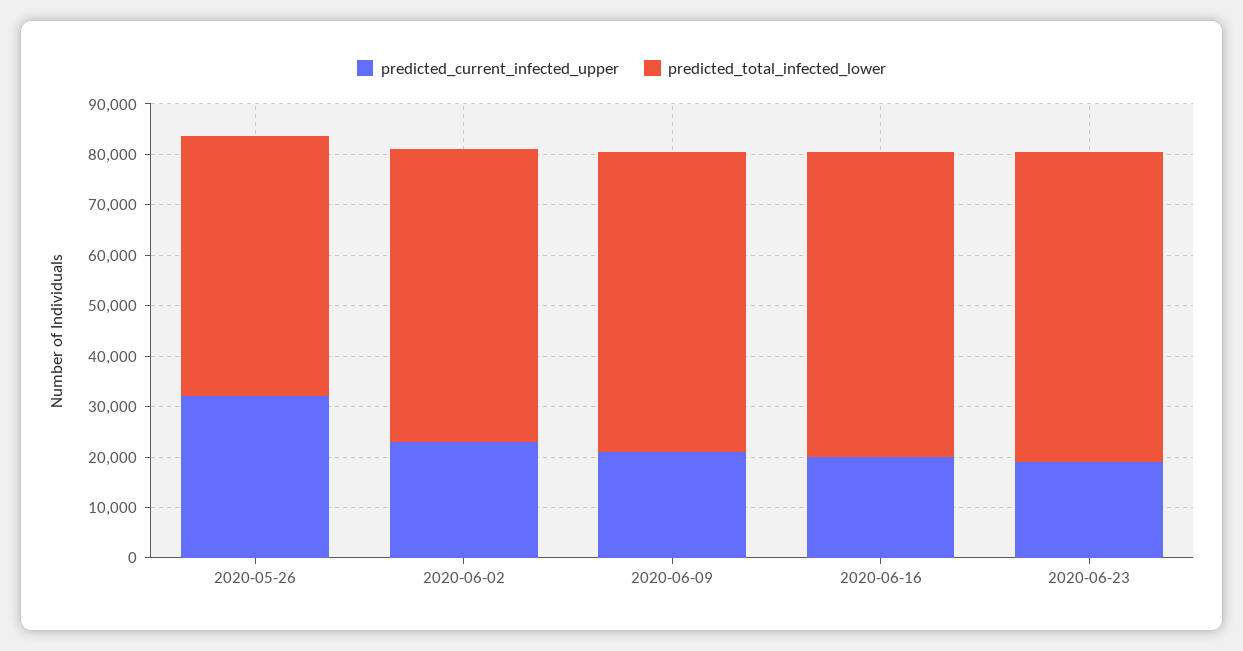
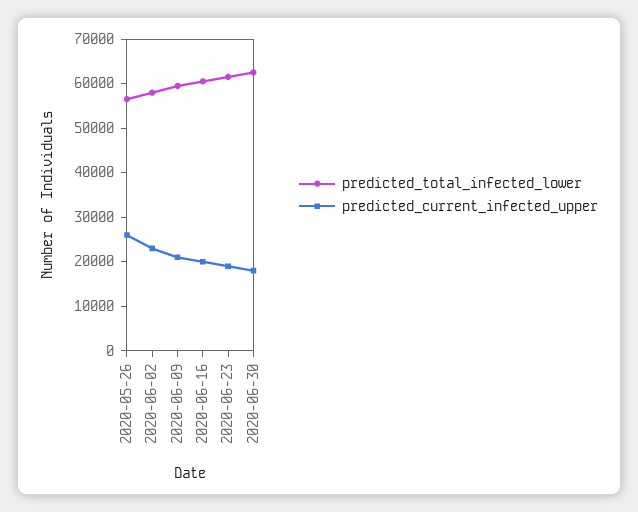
predicted_current_infected_upper, 2020-05-26: 32000 -> 26000
predicted_total_infected_lower, 2020-05-26: 52000 -> 56000
predicted_total_infected_lower, 2020-06-30: none -> 62000
predicted_current_infected_upper, 2020-06-30: none -> 18000

